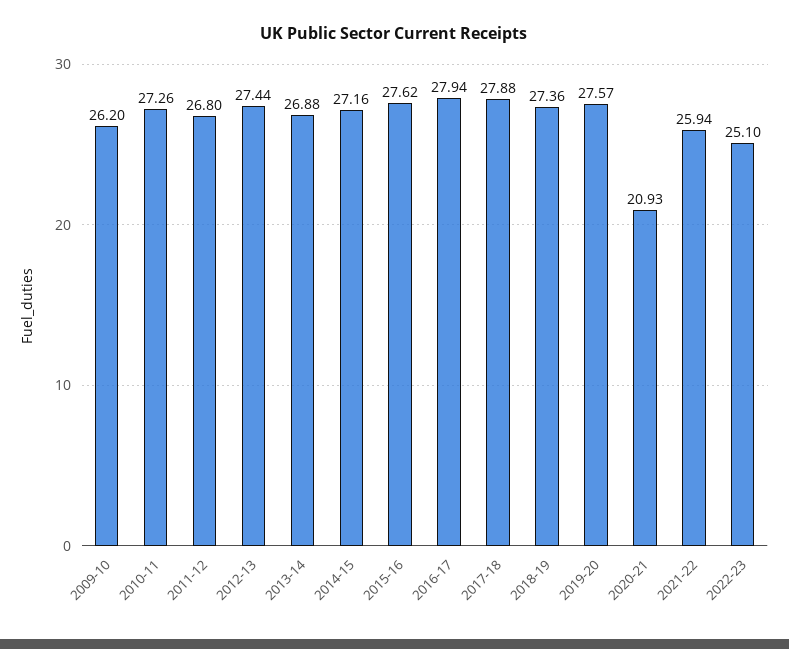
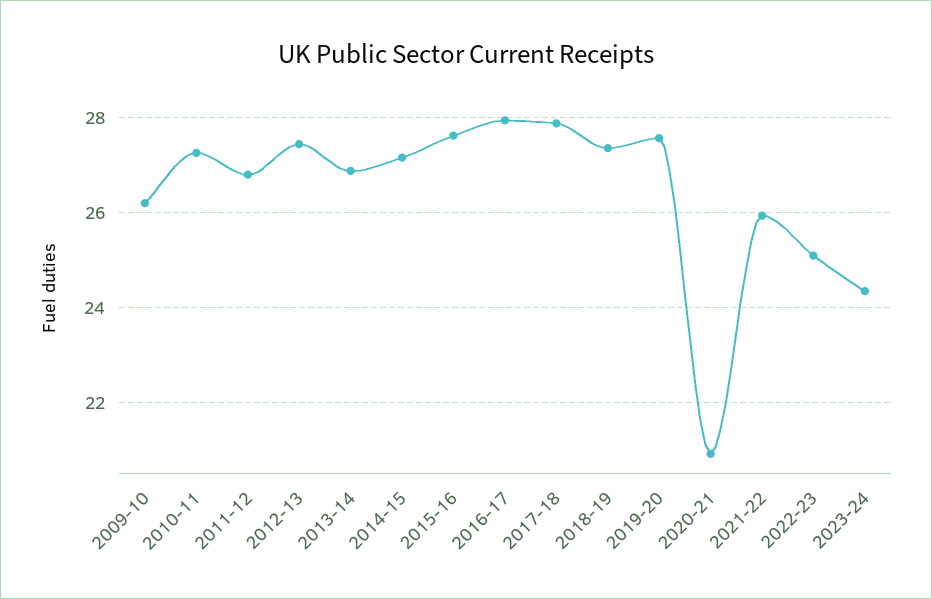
2023-24: none -> 24.4

